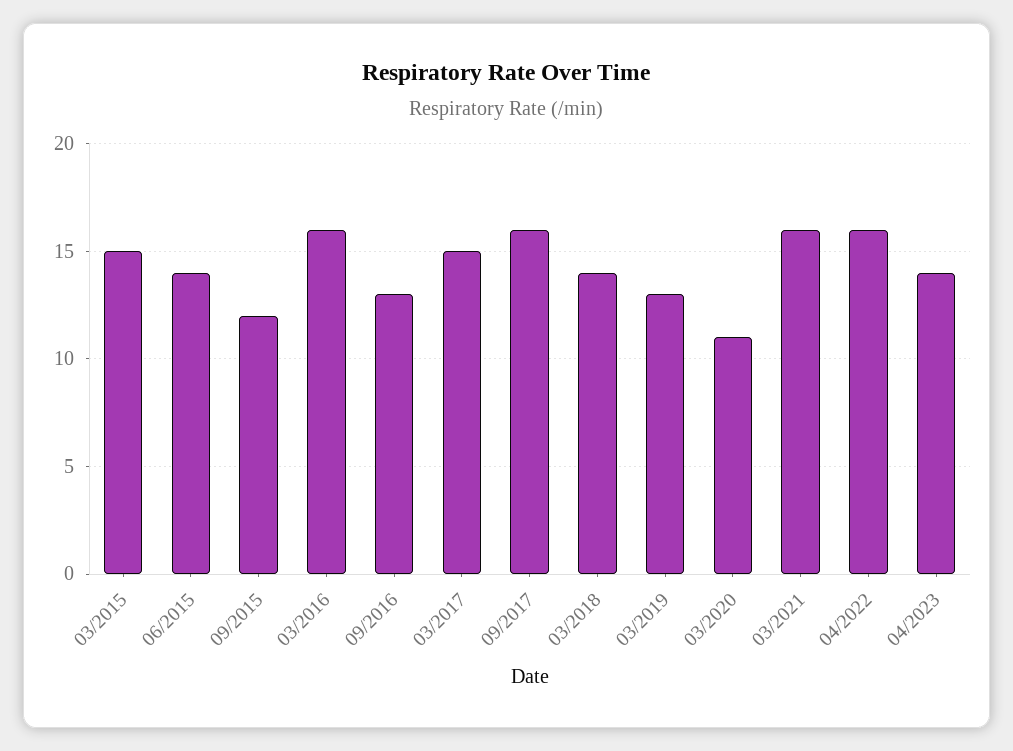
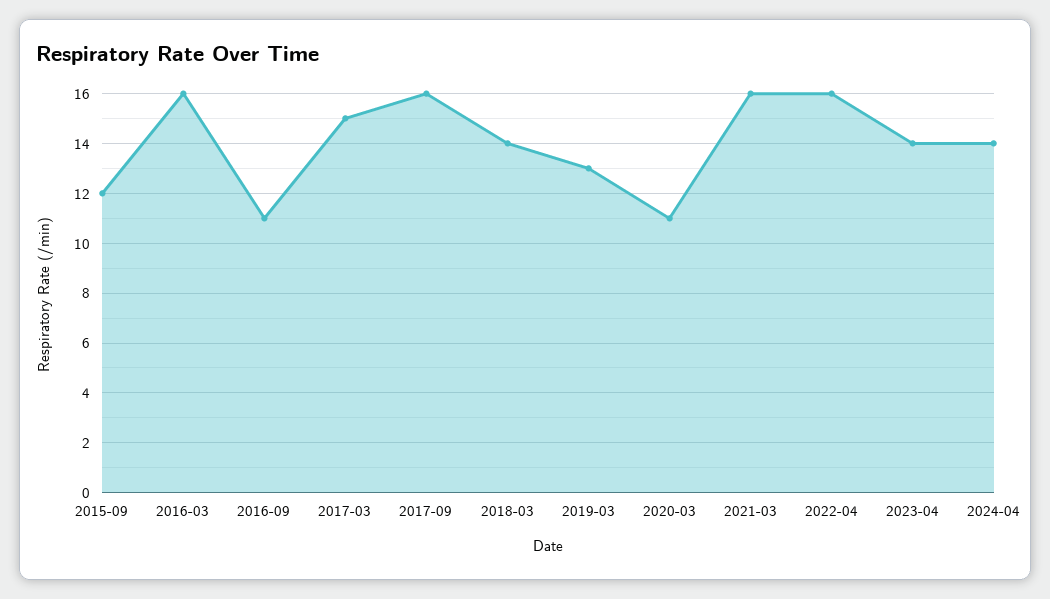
03/2015: 15 -> none
06/2015: 14 -> none
09/2016: 13 -> 11
2024-04: none -> 14

